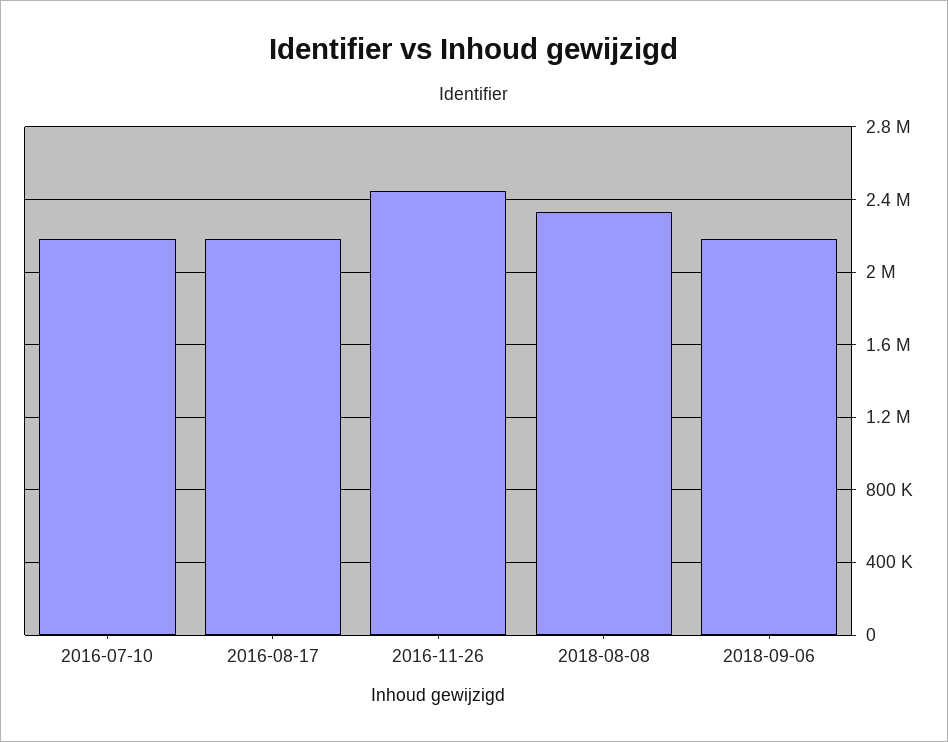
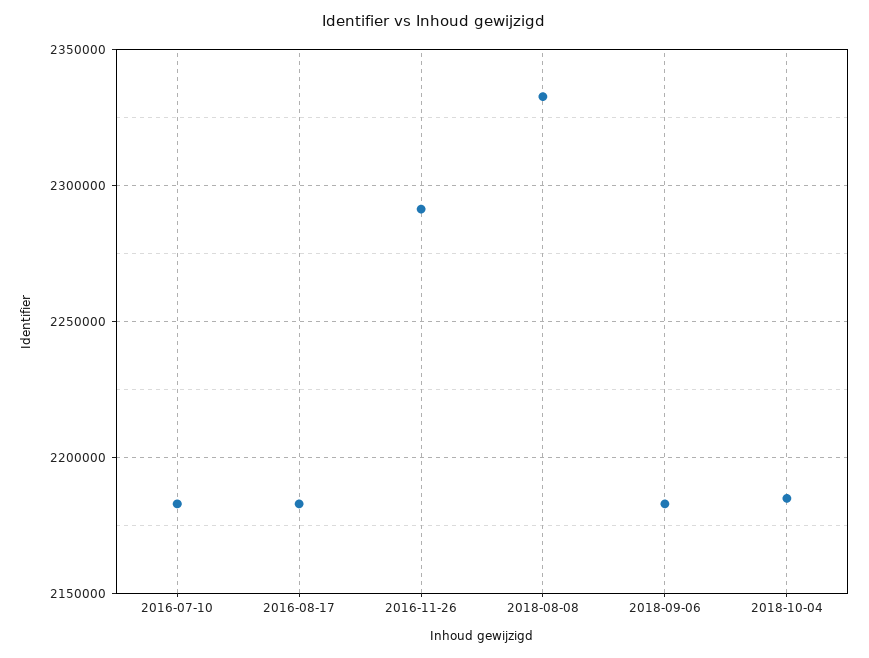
2016-11-26: 2450000 -> 2290000
2018-10-04: none -> 2185000

